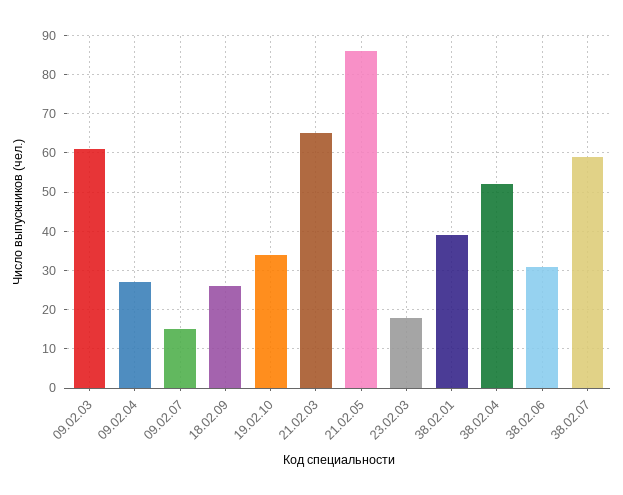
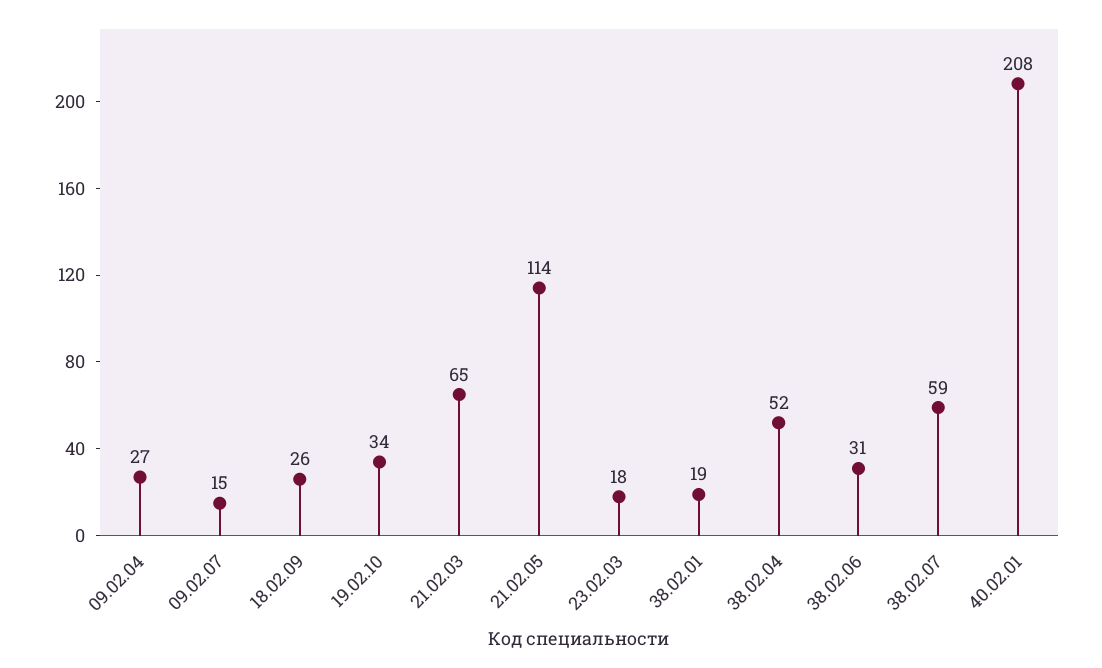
09.02.03: 60 -> none
21.02.05: 85 -> 114
38.02.01: 40 -> 19
40.02.01: none -> 208

